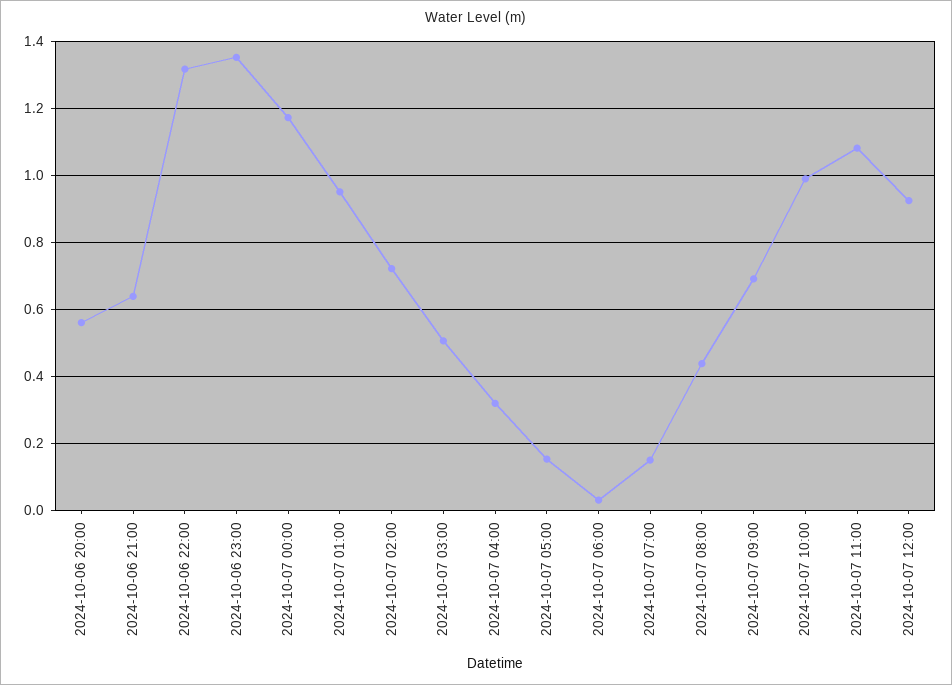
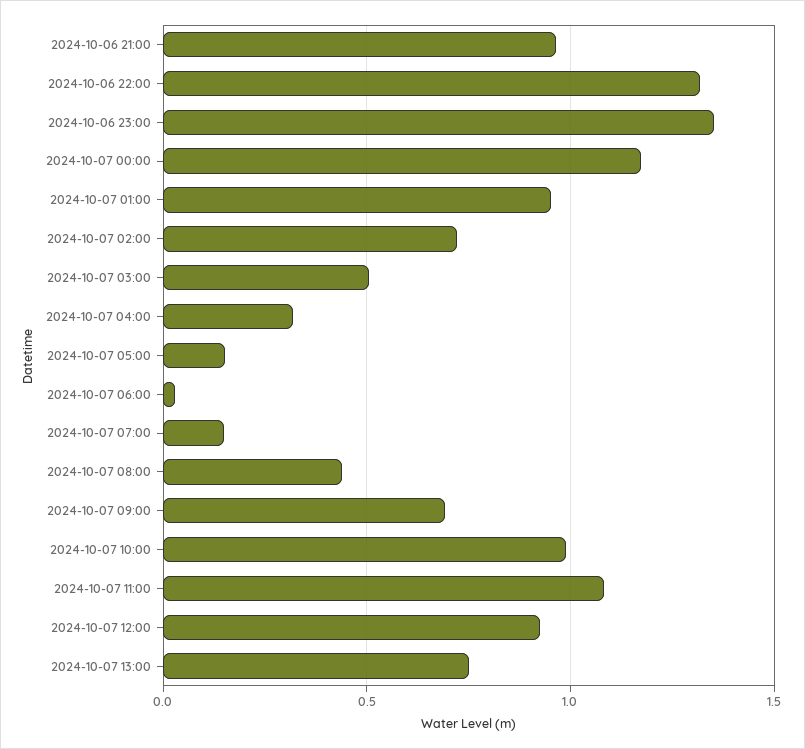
2024-10-06 20:00: 0.56 -> none
2024-10-06 21:00: 0.64 -> 0.95
2024-10-07 13:00: none -> 0.75

